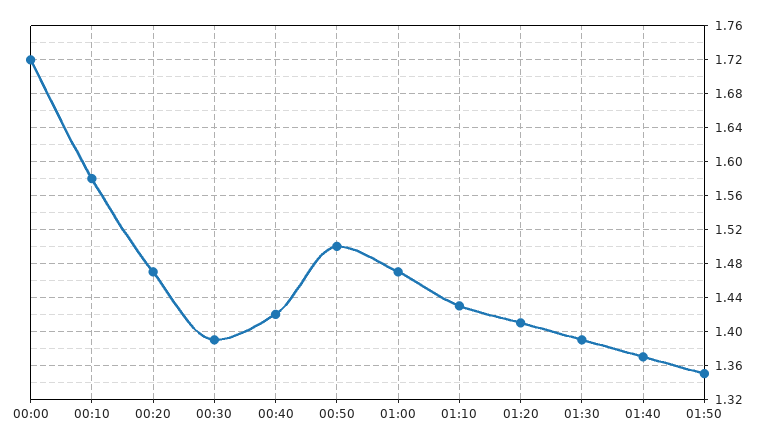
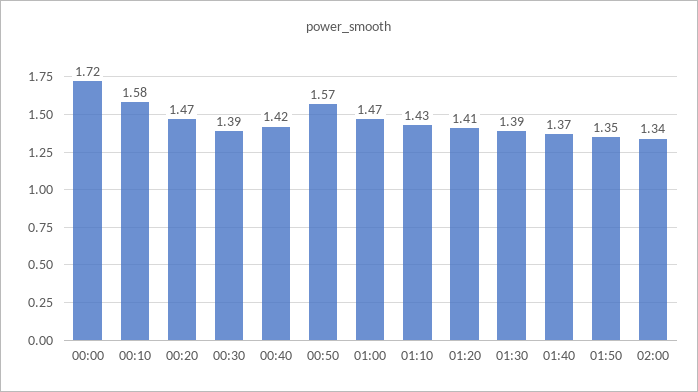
00:50: 1.5 -> 1.57
02:00: none -> 1.34

